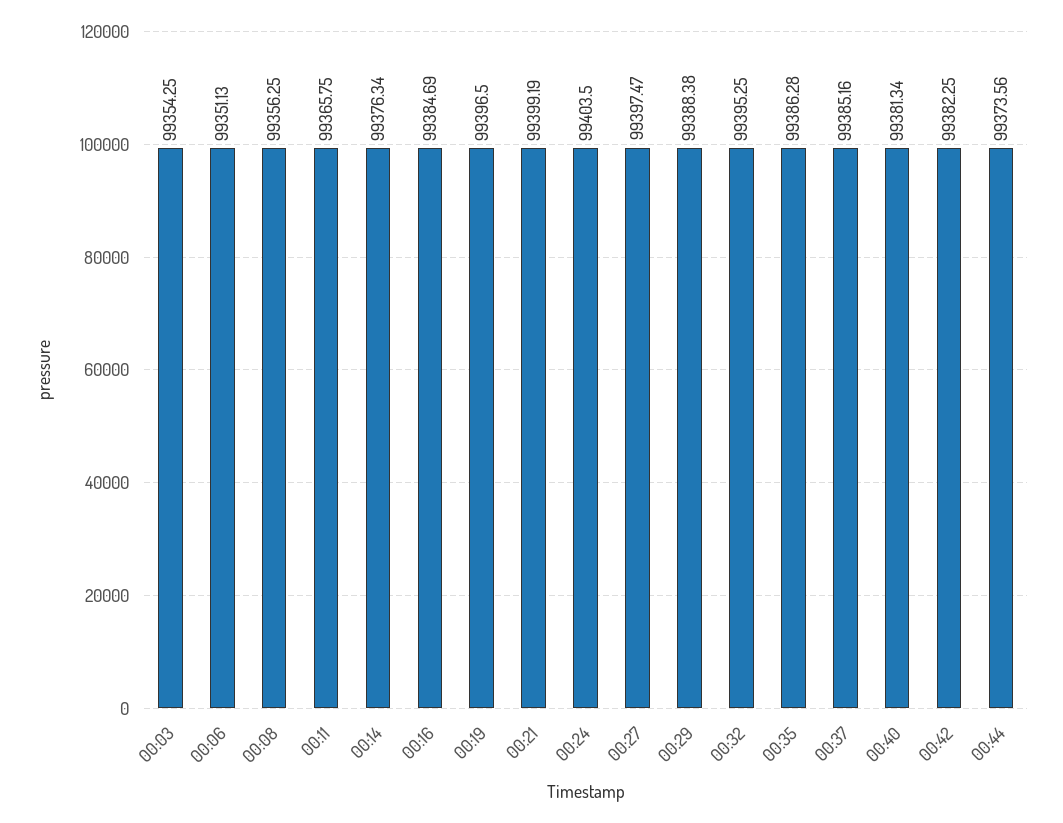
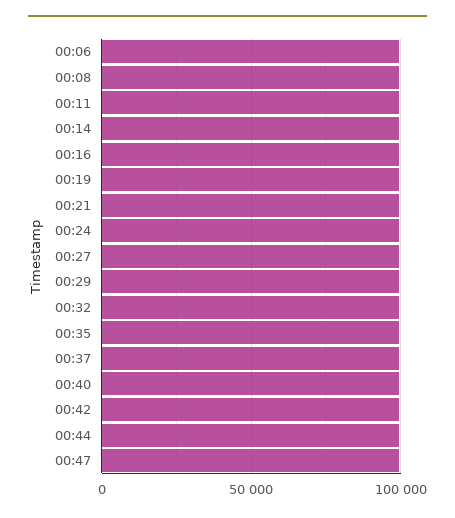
00:03: 99354.25 -> none
00:47: none -> 100000

